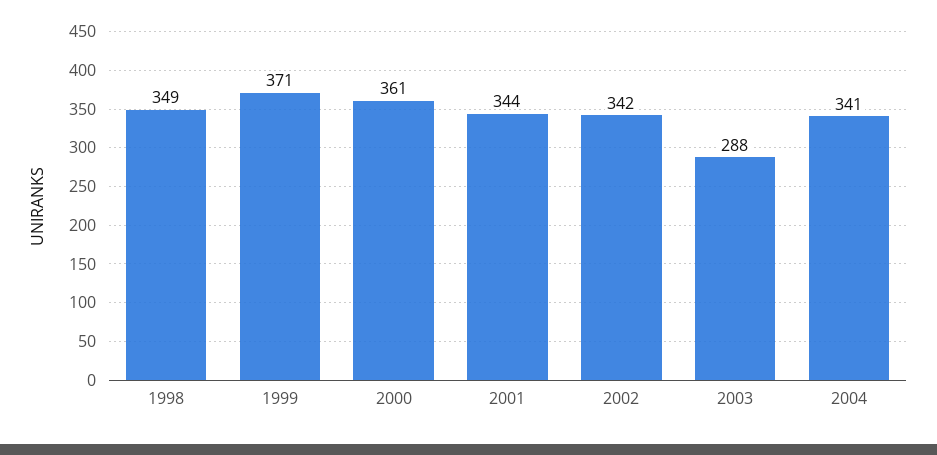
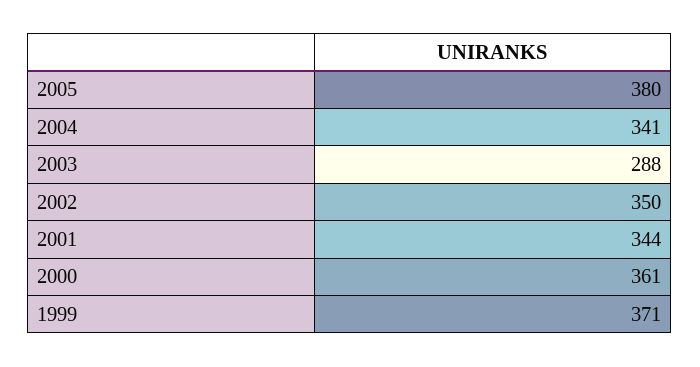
1998: 349 -> none
2002: 342 -> 350
2005: none -> 380

